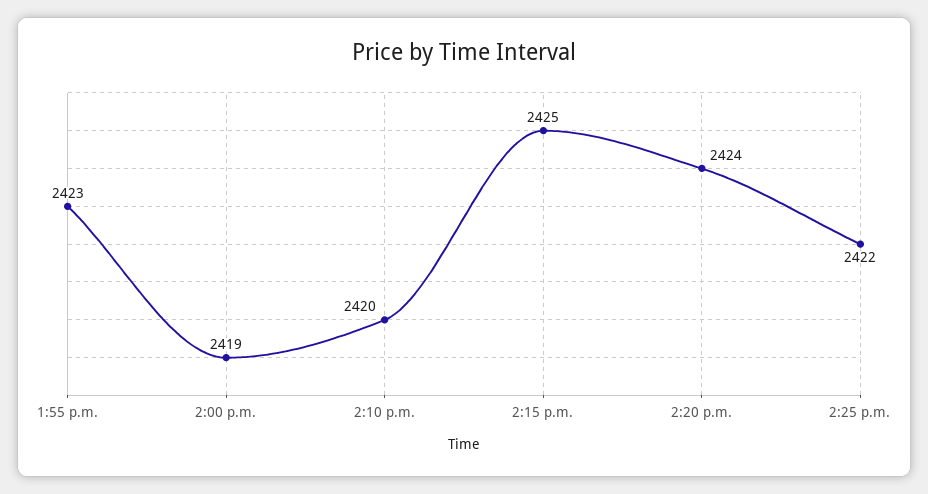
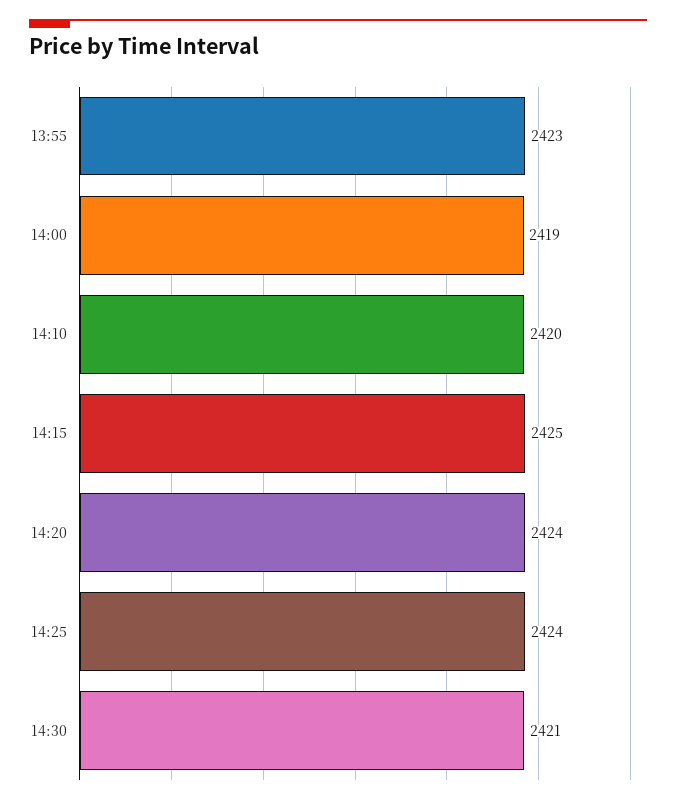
2:25 p.m.: 2422 -> 2424
14:30: none -> 2421

